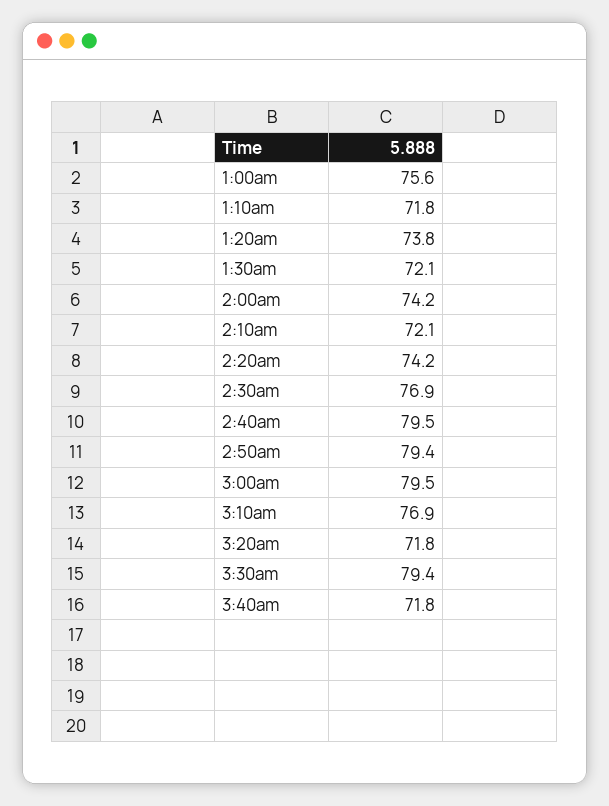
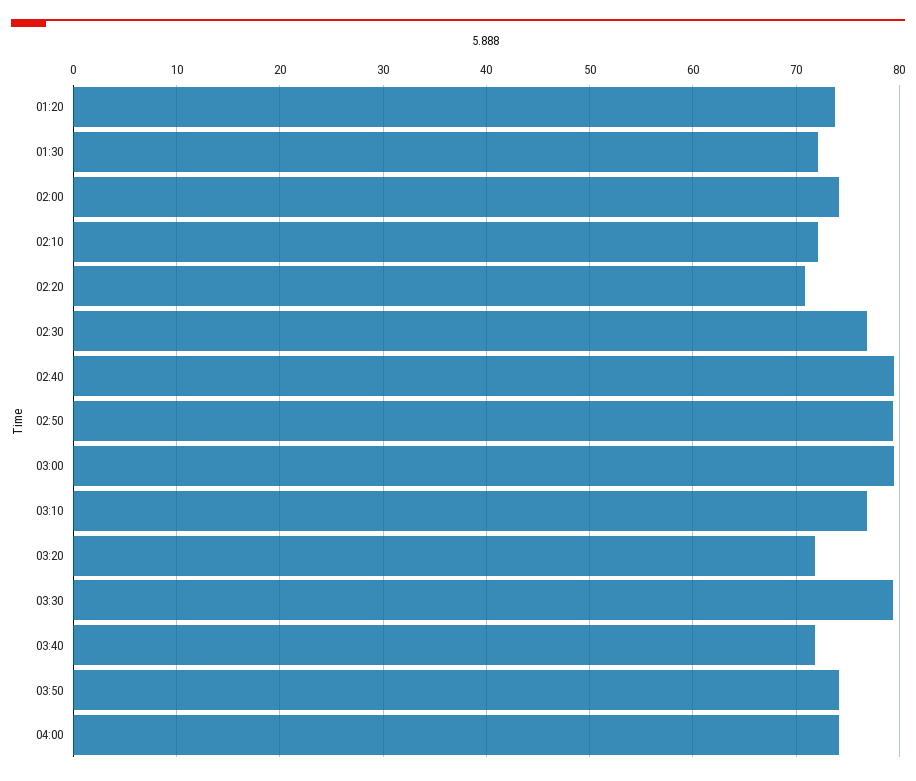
1:00am: 75.6 -> none
1:10am: 71.8 -> none
2:20am: 74.2 -> 71
03:50: none -> 74
04:00: none -> 74

